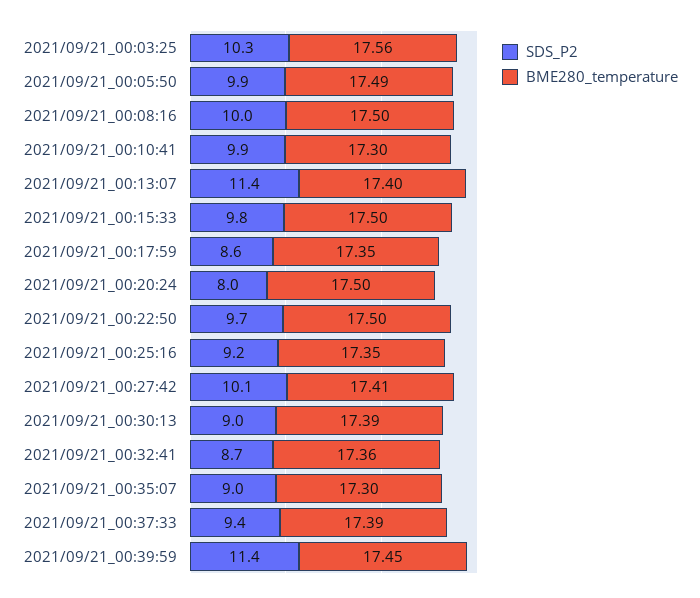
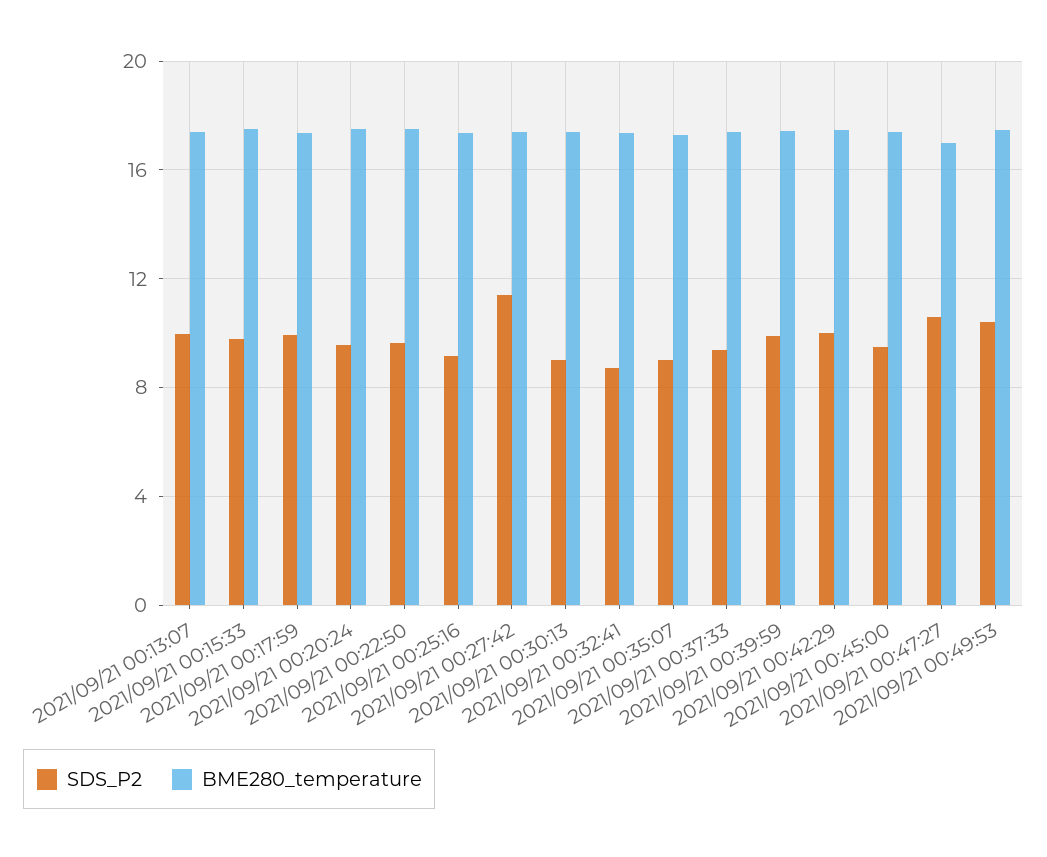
SDS_P2, 2021/09/21_00:03:25: 10.3 -> none
BME280_temperature, 2021/09/21_00:03:25: 17.56 -> none
SDS_P2, 2021/09/21_00:05:50: 9.9 -> none
BME280_temperature, 2021/09/21_00:05:50: 17.49 -> none
SDS_P2, 2021/09/21_00:08:16: 10 -> none
BME280_temperature, 2021/09/21_00:08:16: 17.5 -> none
SDS_P2, 2021/09/21_00:10:41: 9.9 -> none
BME280_temperature, 2021/09/21_00:10:41: 17.3 -> none
SDS_P2, 2021/09/21_00:13:07: 11.4 -> 10
SDS_P2, 2021/09/21_00:17:59: 8.6 -> 10
SDS_P2, 2021/09/21_00:20:24: 8 -> 9.5
SDS_P2, 2021/09/21_00:27:42: 10.1 -> 11.5
SDS_P2, 2021/09/21_00:39:59: 11.4 -> 10
SDS_P2, 2021/09/21 00:42:29: none -> 10
BME280_temperature, 2021/09/21 00:42:29: none -> 17.5
SDS_P2, 2021/09/21 00:45:00: none -> 9.5
BME280_temperature, 2021/09/21 00:45:00: none -> 17.5
SDS_P2, 2021/09/21 00:47:27: none -> 10.5
BME280_temperature, 2021/09/21 00:47:27: none -> 17
SDS_P2, 2021/09/21 00:49:53: none -> 10.5
BME280_temperature, 2021/09/21 00:49:53: none -> 17.5

